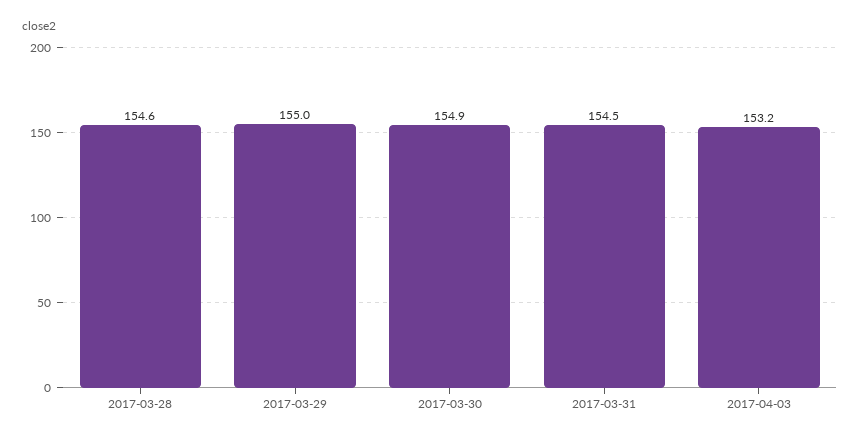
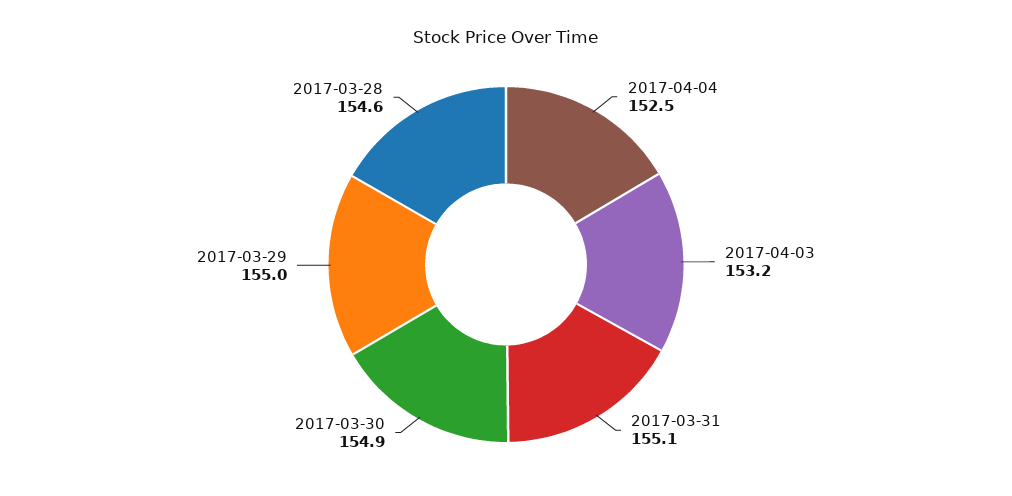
2017-03-31: 154.5 -> 155.1
2017-04-04: none -> 152.5

